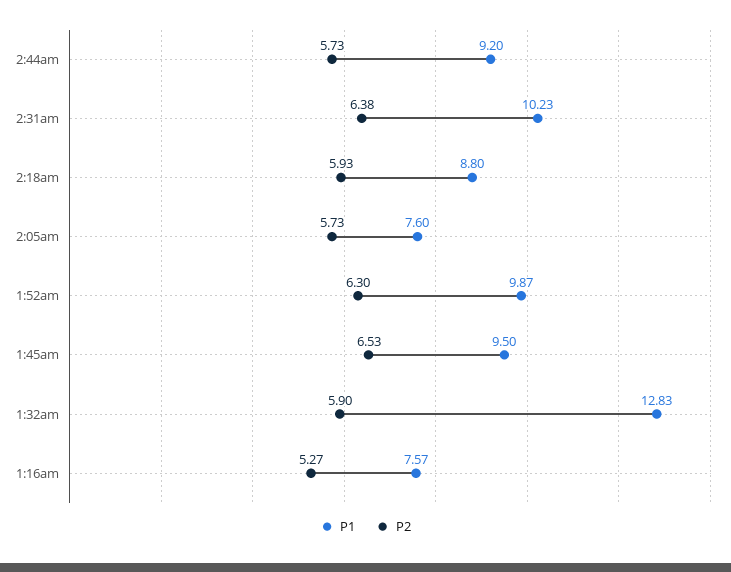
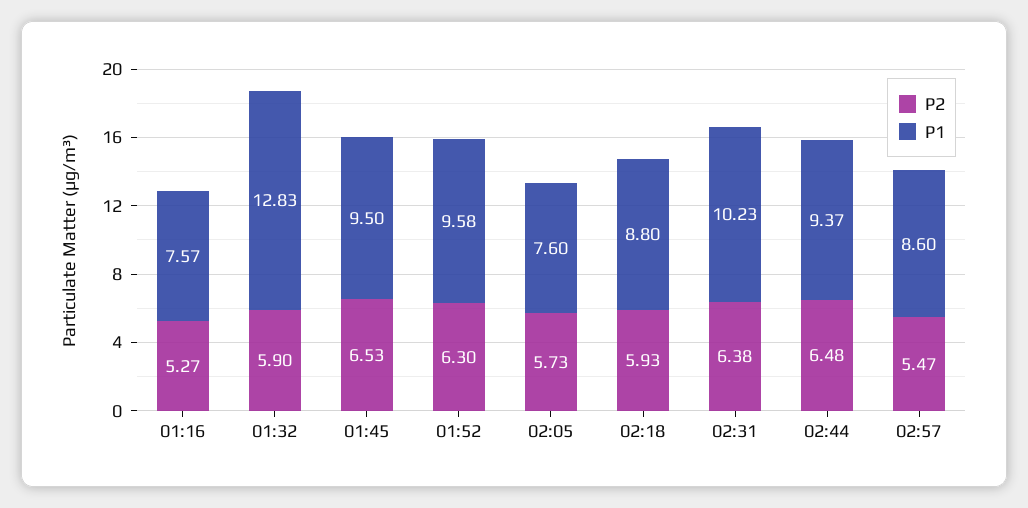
P1, 2:44am: 9.2 -> 9.37
P2, 2:44am: 5.73 -> 6.48
P1, 1:52am: 9.87 -> 9.58
P2, 02:57: none -> 5.47
P1, 02:57: none -> 8.6

